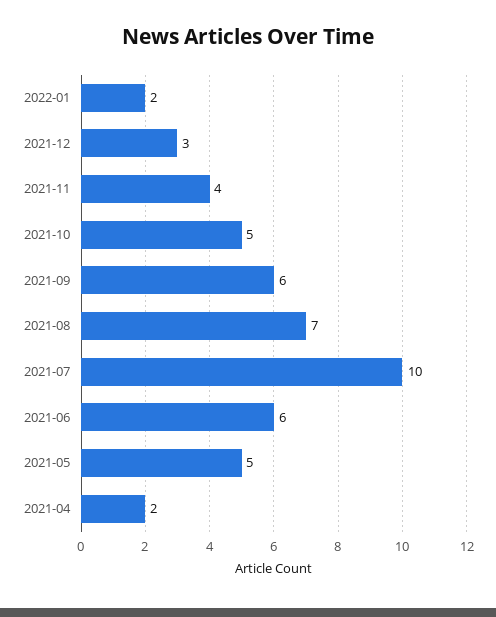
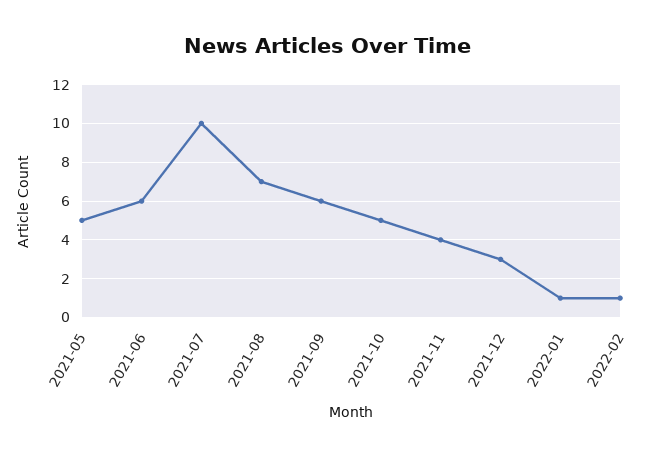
2022-01: 2 -> 1
2021-04: 2 -> none
2022-02: none -> 1

